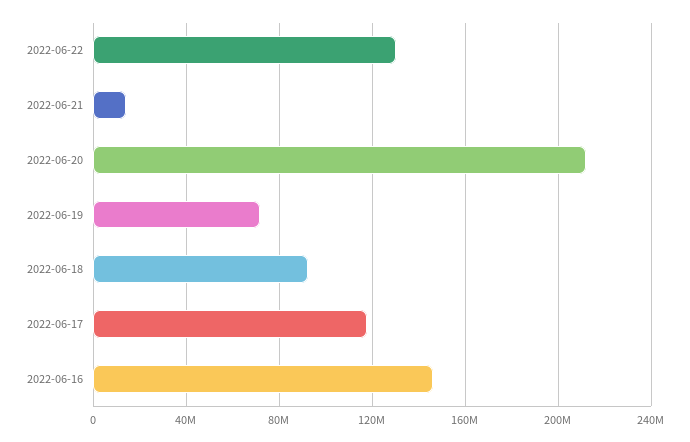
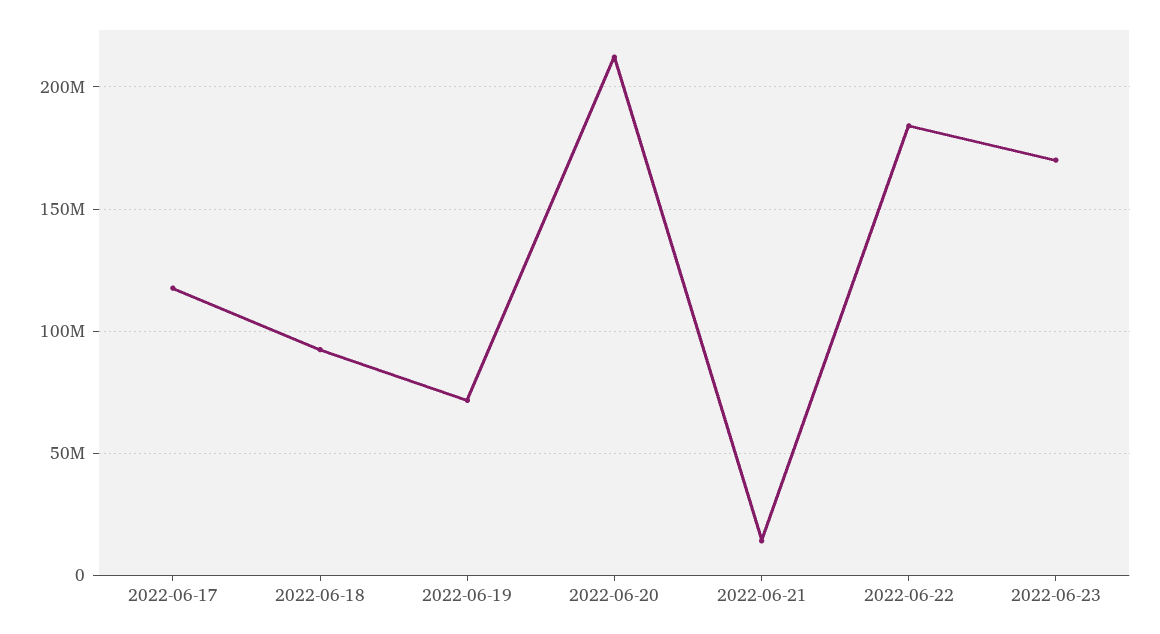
2022-06-22: 130000000 -> 185000000
2022-06-16: 145000000 -> none
2022-06-23: none -> 170000000

